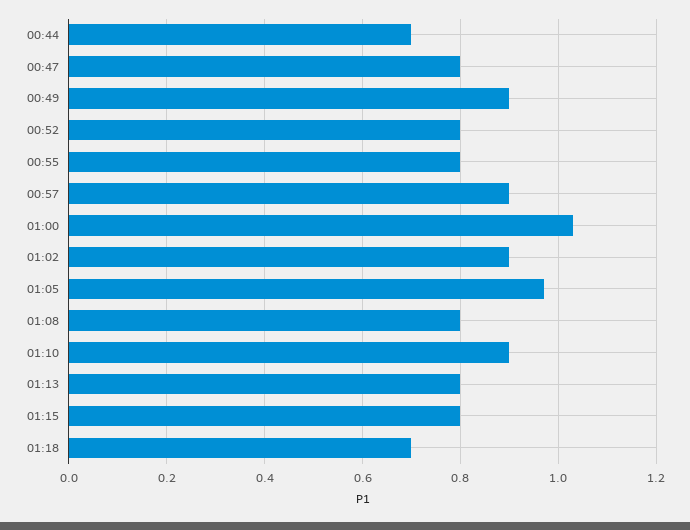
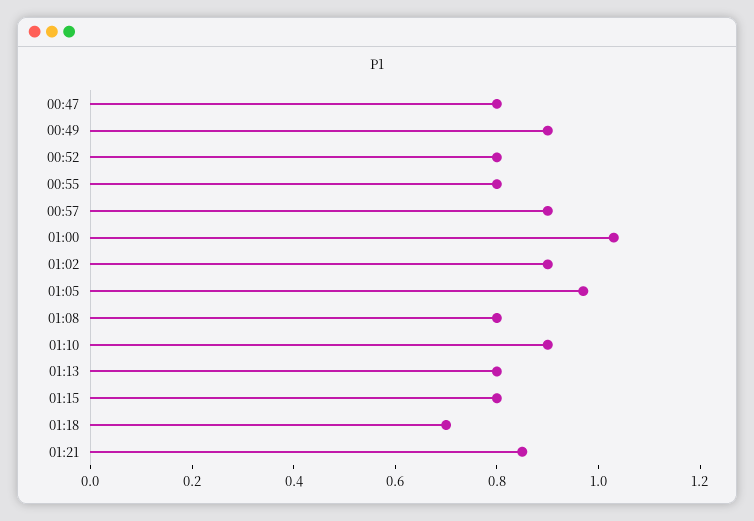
00:44: 0.7 -> none
01:21: none -> 0.85

